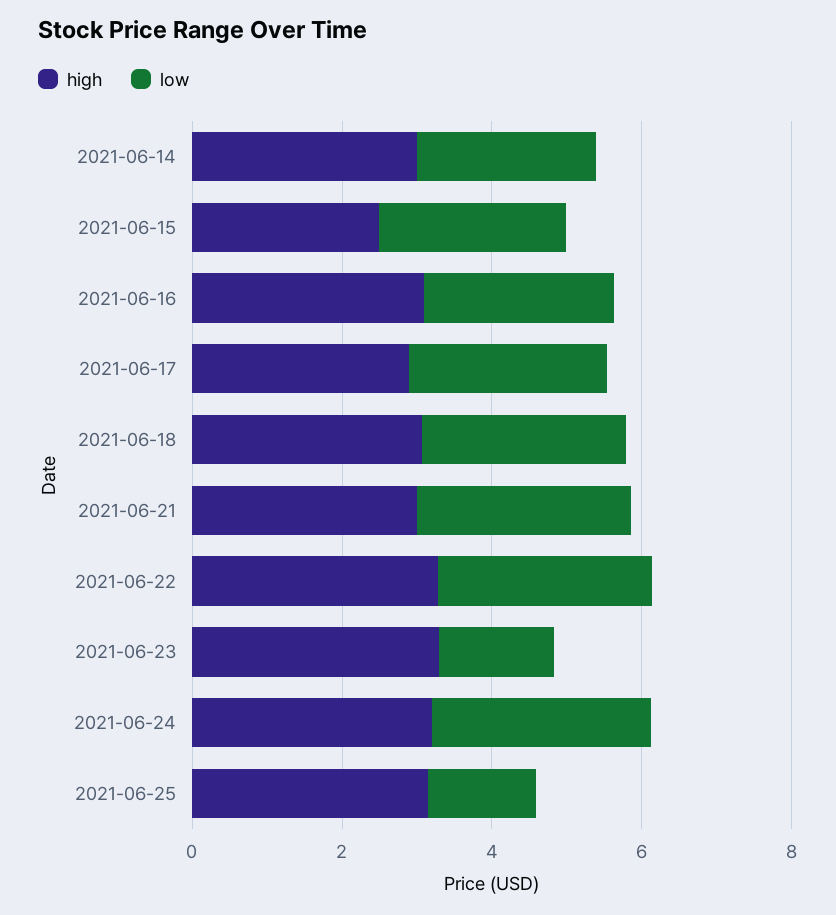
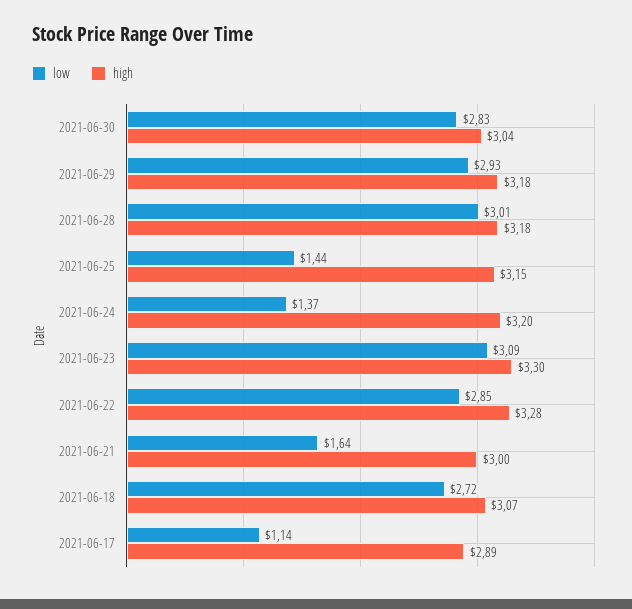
high, 2021-06-14: 3 -> none
low, 2021-06-14: 2.5 -> none
high, 2021-06-15: 2.5 -> none
low, 2021-06-15: 2.5 -> none
high, 2021-06-16: 3 -> none
low, 2021-06-16: 2.5 -> none
low, 2021-06-17: 2.5 -> 1.14
low, 2021-06-21: 3 -> 1.64
low, 2021-06-23: 1.5 -> 3.09
low, 2021-06-24: 3 -> 1.37
low, 2021-06-30: none -> 2.83
high, 2021-06-30: none -> 3.04
low, 2021-06-29: none -> 2.93
high, 2021-06-29: none -> 3.18
low, 2021-06-28: none -> 3.01
high, 2021-06-28: none -> 3.18

